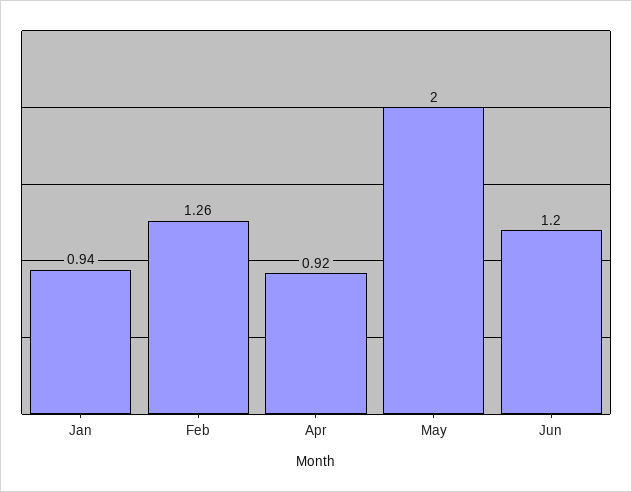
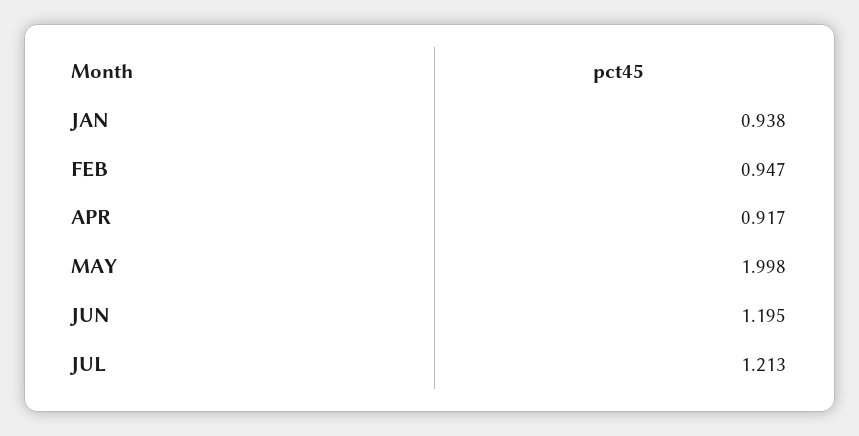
Feb: 1.26 -> 0.947
JUL: none -> 1.213

